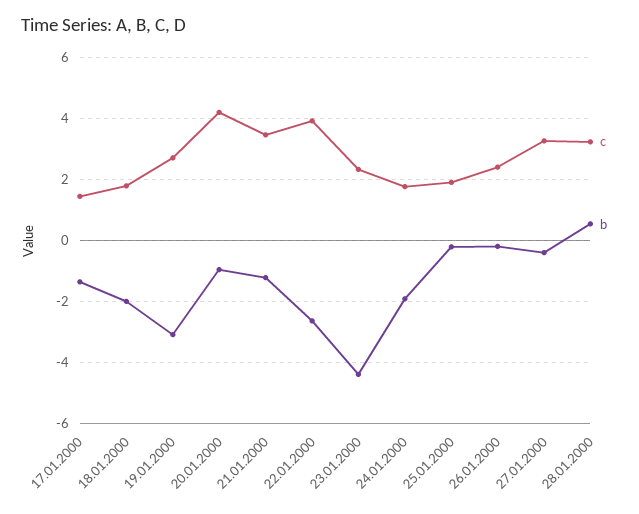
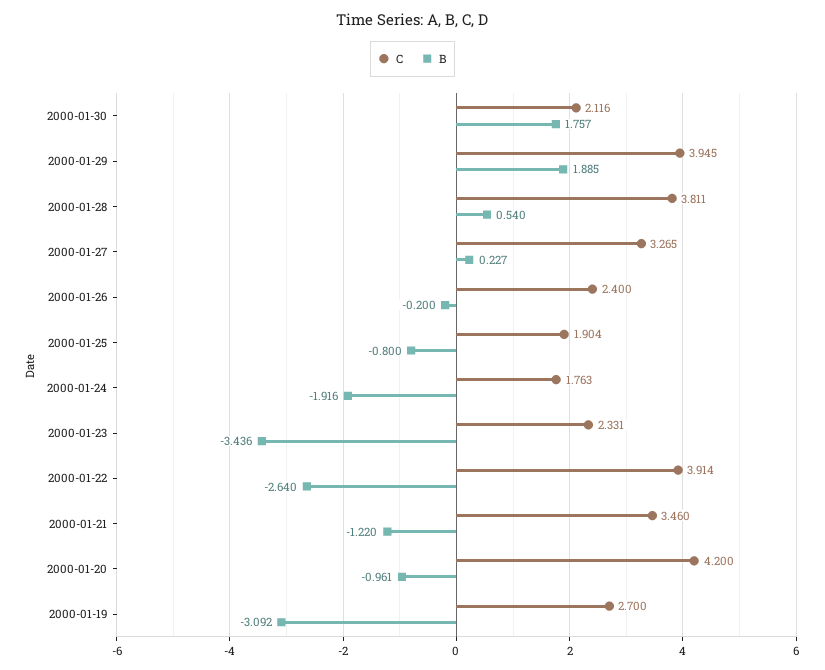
c, 17.01.2000: 1.4 -> none
b, 17.01.2000: -1.4 -> none
c, 18.01.2000: 1.8 -> none
b, 18.01.2000: -2 -> none
b, 23.01.2000: -4.4 -> -3.436
b, 25.01.2000: -0.2 -> -0.8
b, 27.01.2000: -0.4 -> 0.227
c, 28.01.2000: 3.2 -> 3.811
c, 2000-01-30: none -> 2.116
b, 2000-01-30: none -> 1.757
c, 2000-01-29: none -> 3.945
b, 2000-01-29: none -> 1.885

